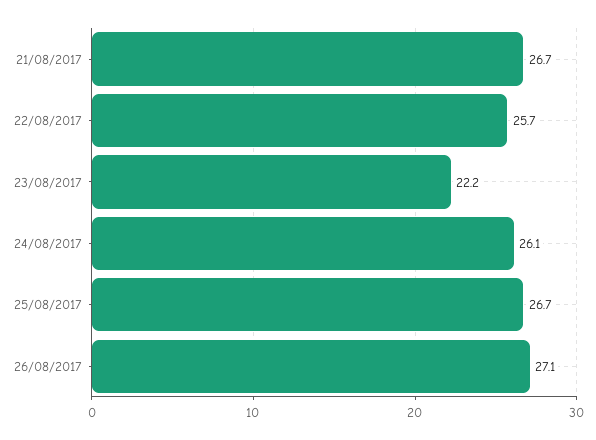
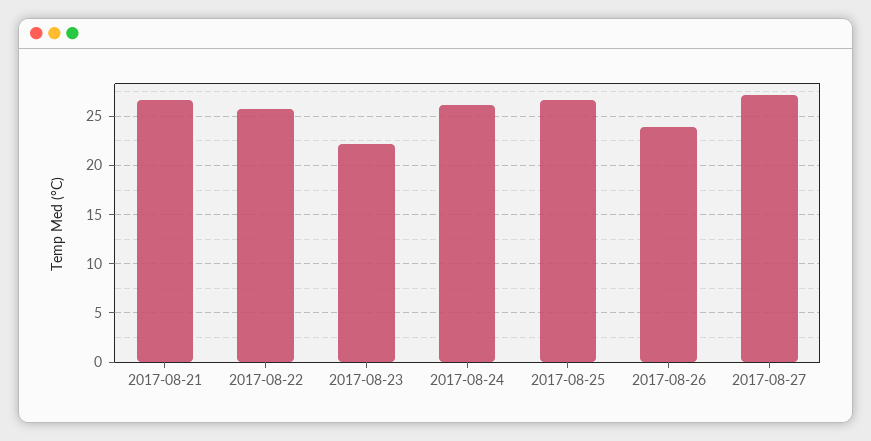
26/08/2017: 27.1 -> 24
2017-08-27: none -> 27

